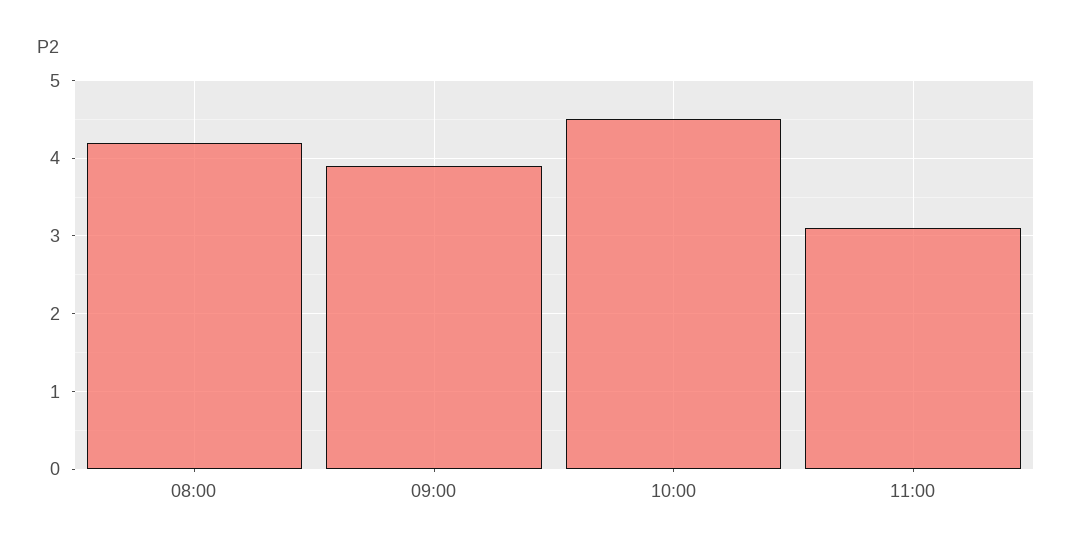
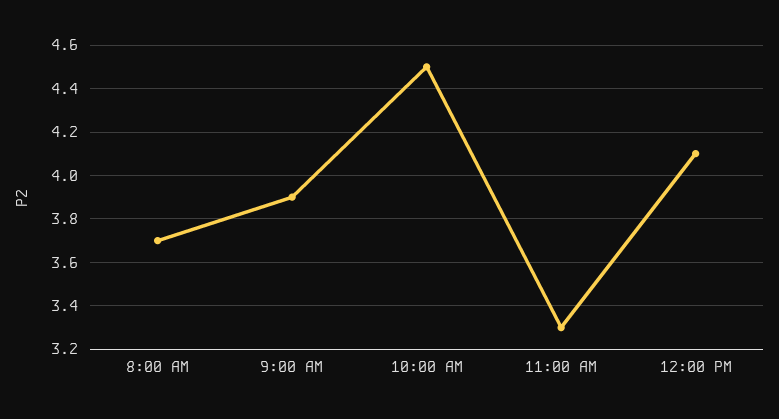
08:00: 4.2 -> 3.7
11:00: 3.1 -> 3.3
12:00 PM: none -> 4.1

